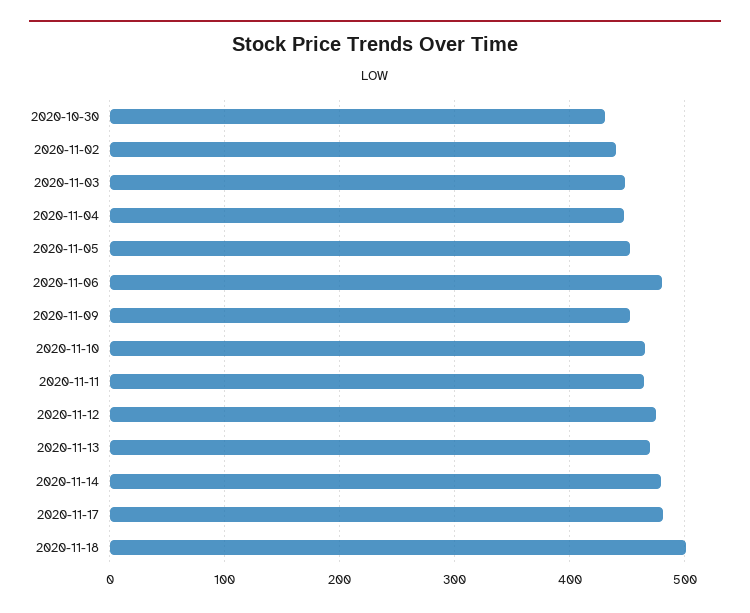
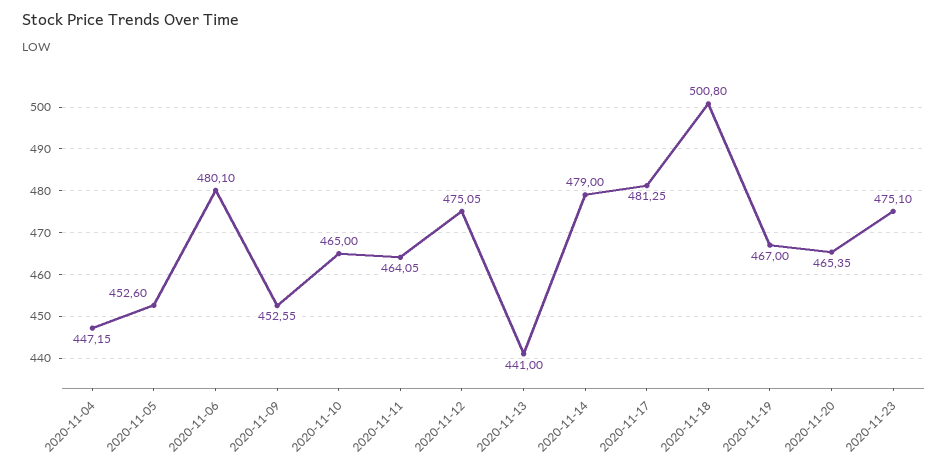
2020-10-30: 430 -> none
2020-11-02: 440 -> none
2020-11-03: 450 -> none
2020-11-13: 470 -> 441
2020-11-19: none -> 467
2020-11-20: none -> 465.35
2020-11-23: none -> 475.1

